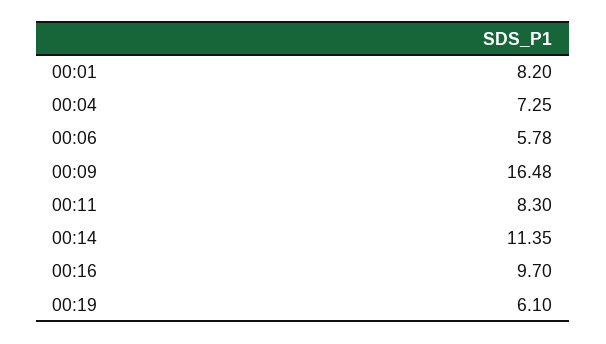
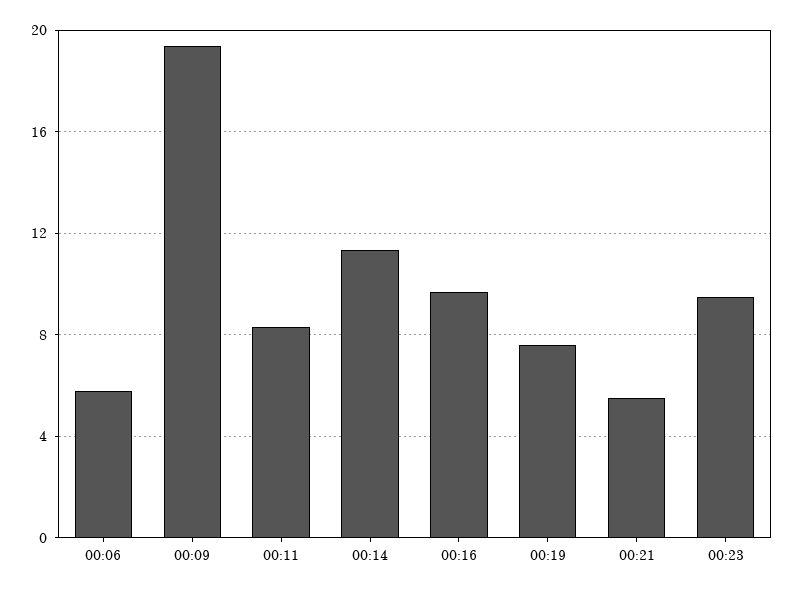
00:01: 8.2 -> none
00:04: 7.25 -> none
00:09: 16.48 -> 19.5
00:19: 6.1 -> 7.5
00:21: none -> 5.5
00:23: none -> 9.5

